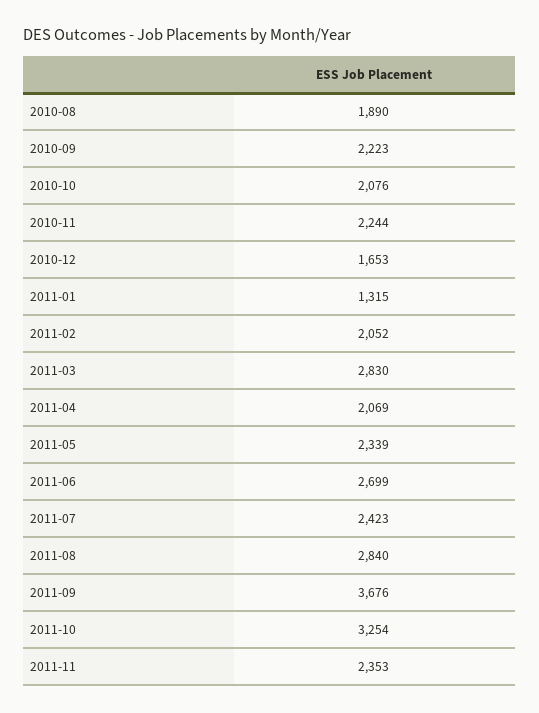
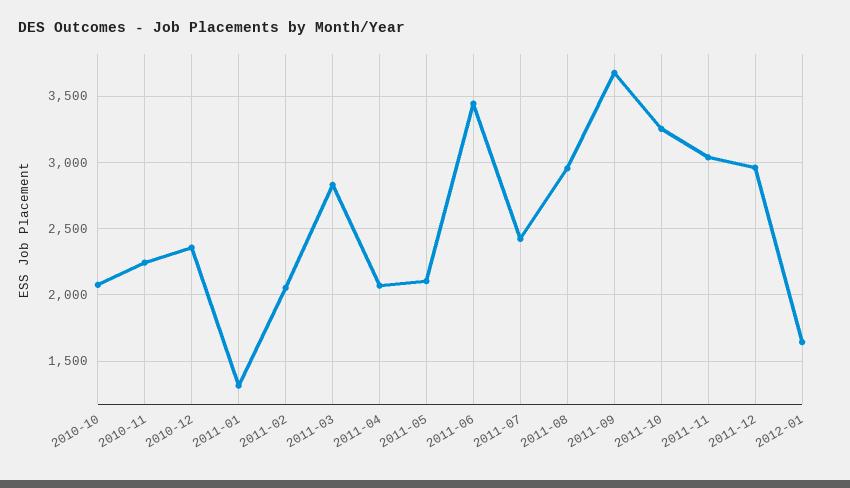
2010-08: 1890 -> none
2010-09: 2223 -> none
2010-12: 1653 -> 2350
2011-05: 2339 -> 2100
2011-06: 2699 -> 3450
2011-08: 2840 -> 2950
2011-11: 2353 -> 3050
2011-12: none -> 2950
2012-01: none -> 1650

